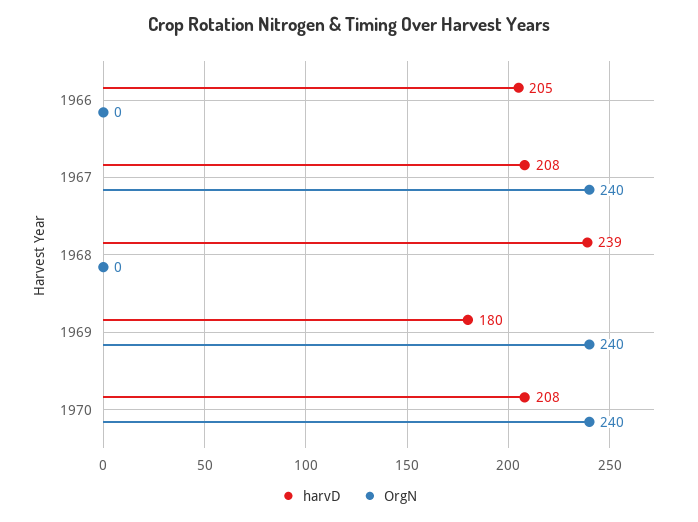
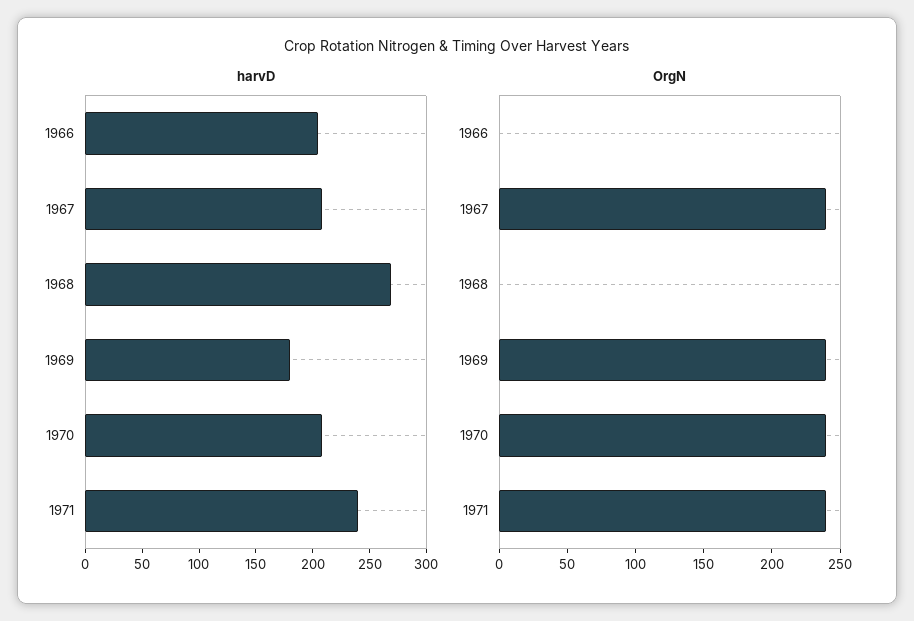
harvD, 1968: 239 -> 270
harvD, 1971: none -> 240
OrgN, 1971: none -> 240

